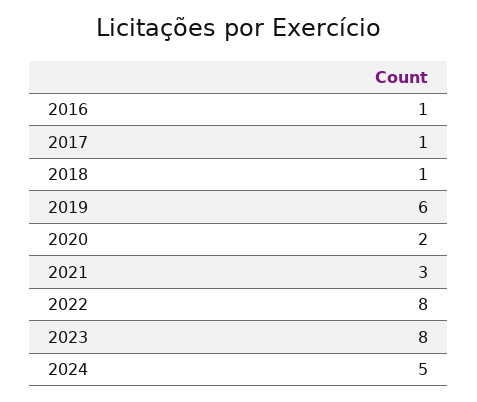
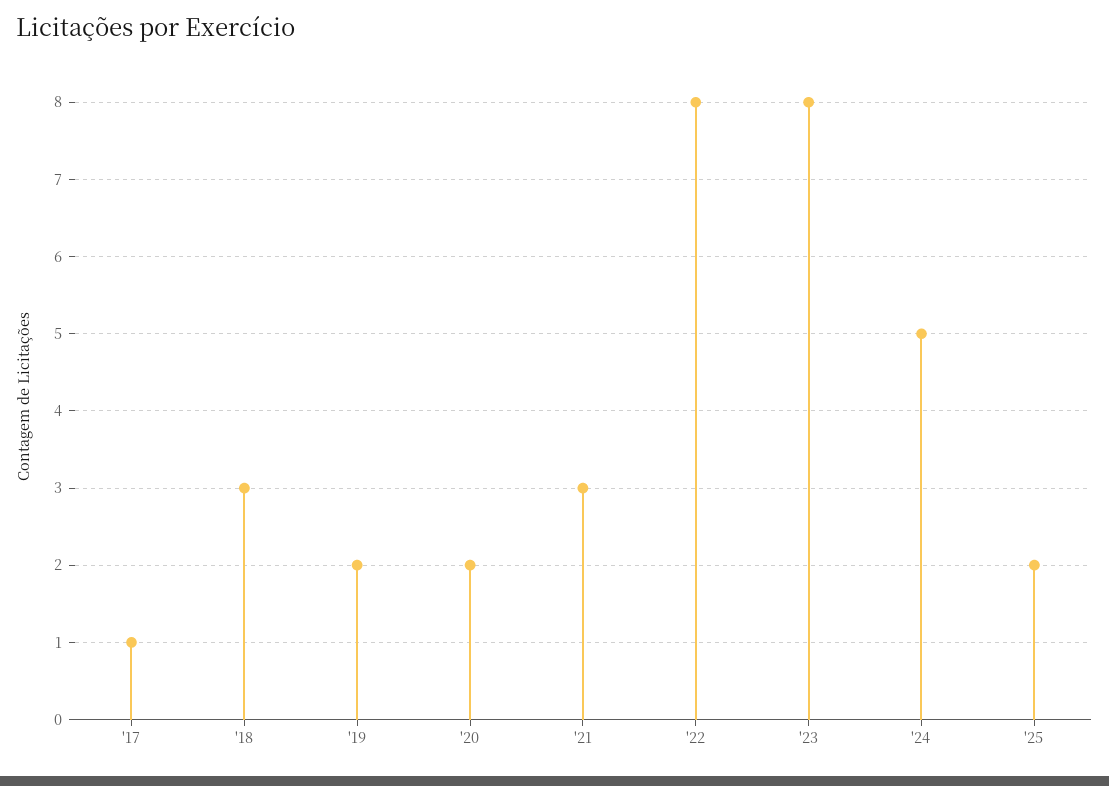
2016: 1 -> none
2018: 1 -> 3
2019: 6 -> 2
'25: none -> 2

